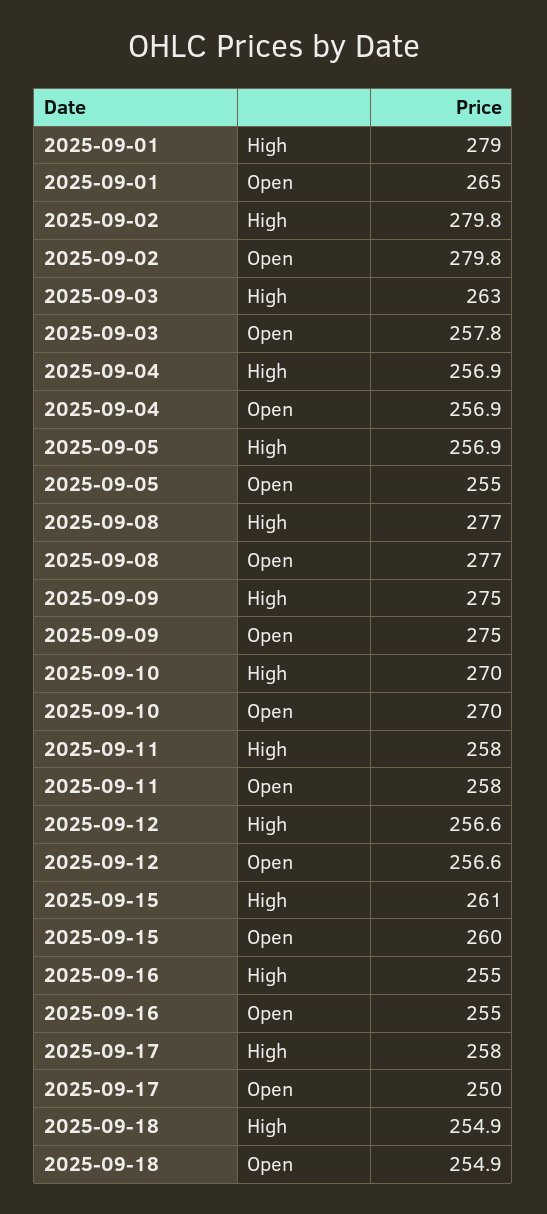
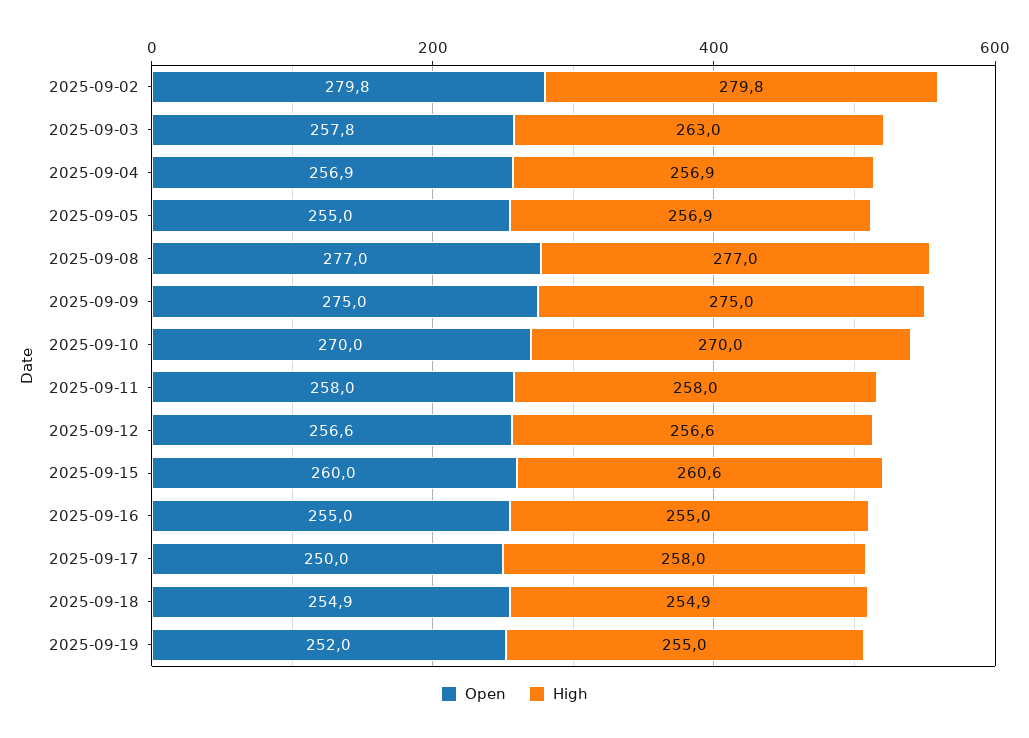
High, 2025-09-01: 279 -> none
Open, 2025-09-01: 265 -> none
High, 2025-09-15: 261 -> 260.6
Open, 2025-09-19: none -> 252
High, 2025-09-19: none -> 255

